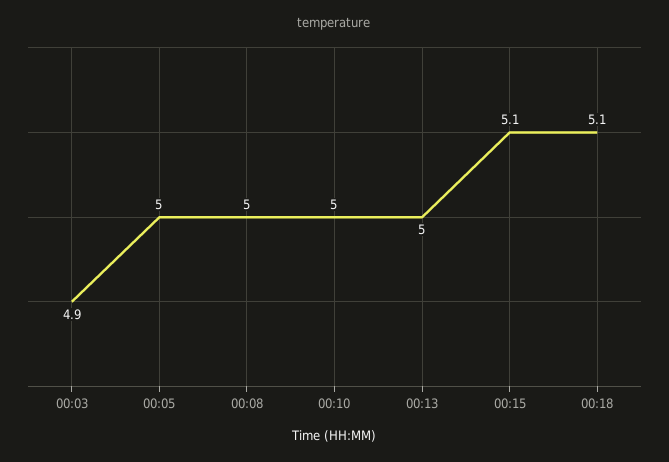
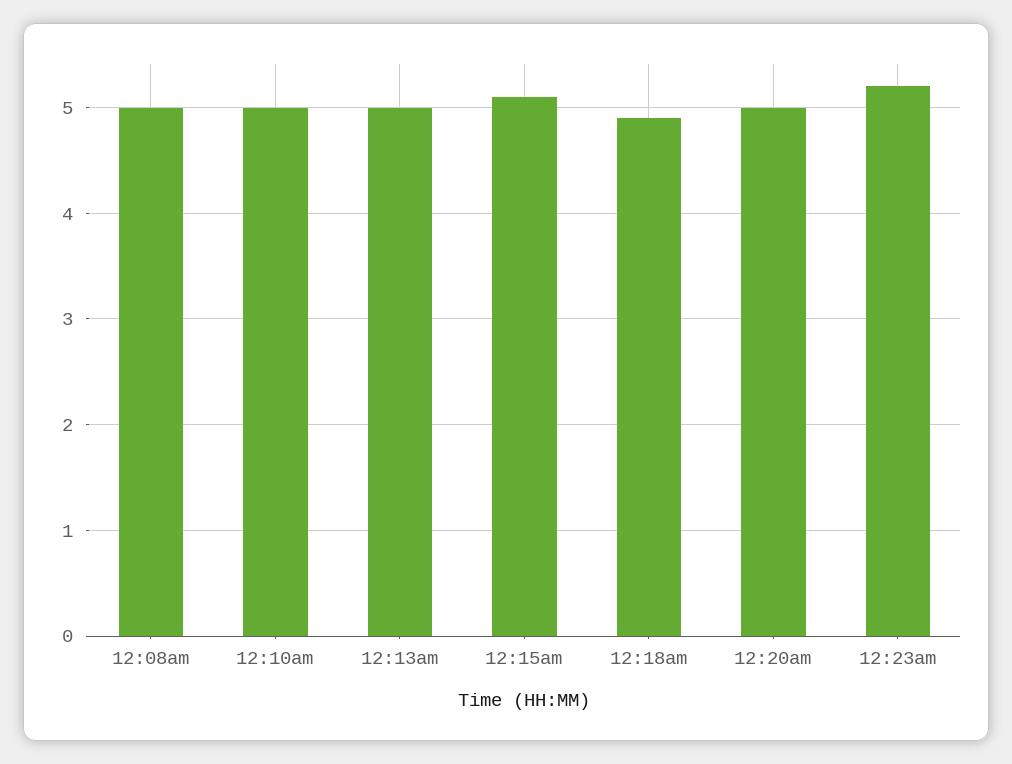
00:03: 4.9 -> none
00:05: 5 -> none
00:18: 5.1 -> 4.9
12:20am: none -> 5
12:23am: none -> 5.2

